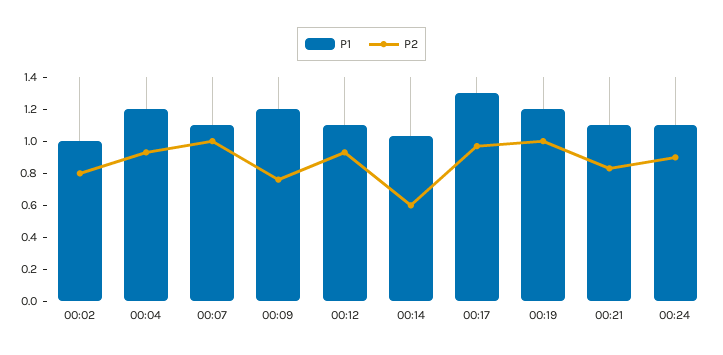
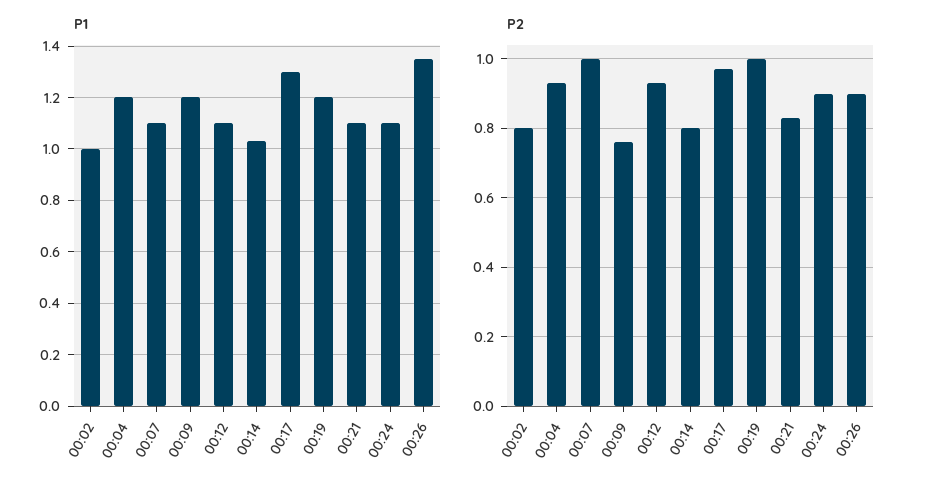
P2, 00:14: 0.6 -> 0.8
P1, 00:26: none -> 1.35
P2, 00:26: none -> 0.9

